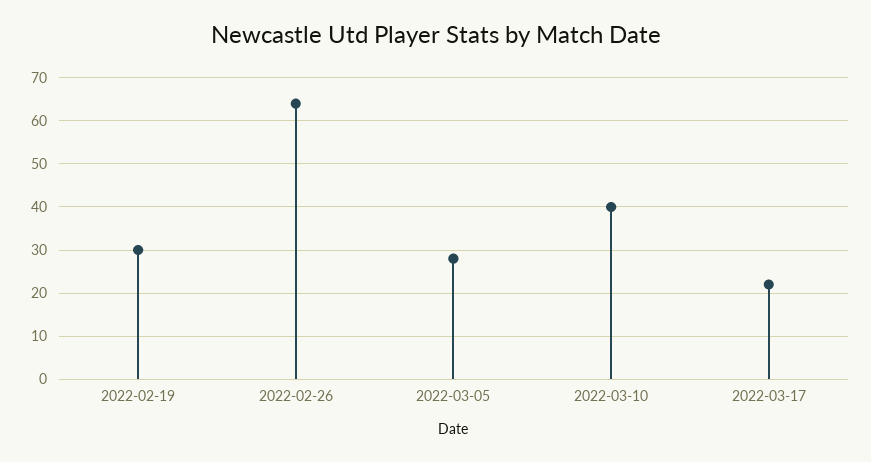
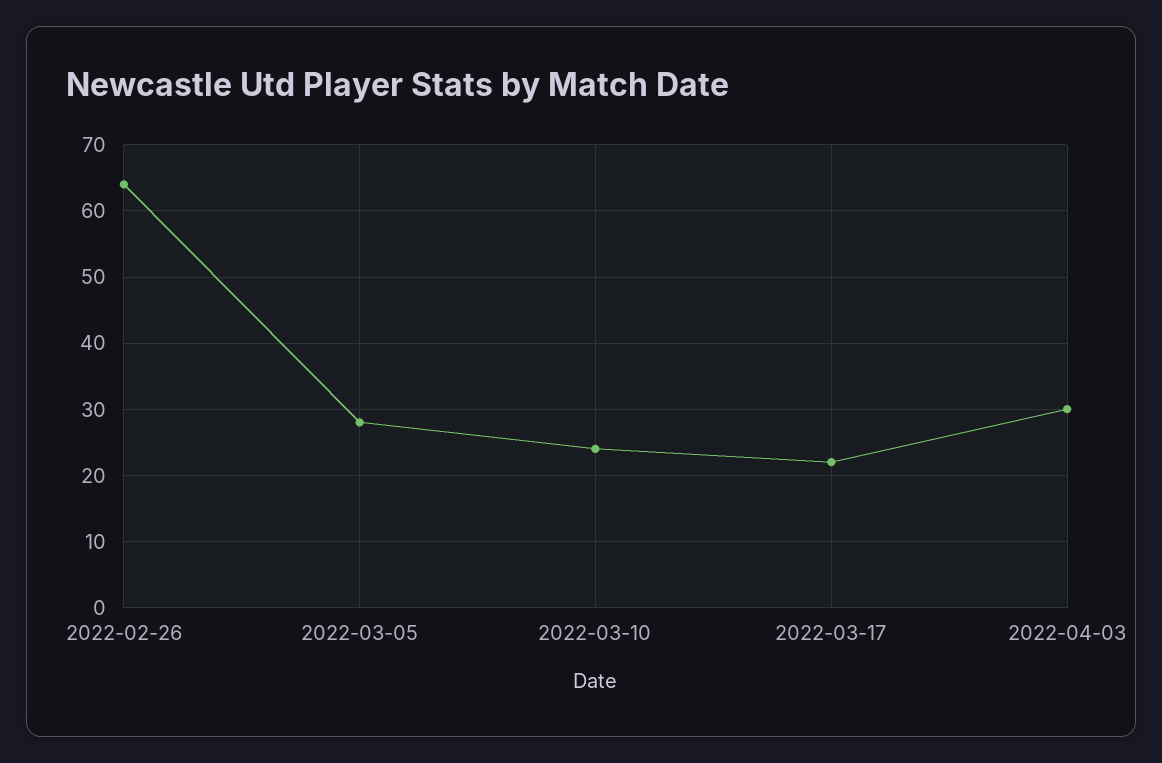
2022-02-19: 30 -> none
2022-03-10: 40 -> 24
2022-04-03: none -> 30

